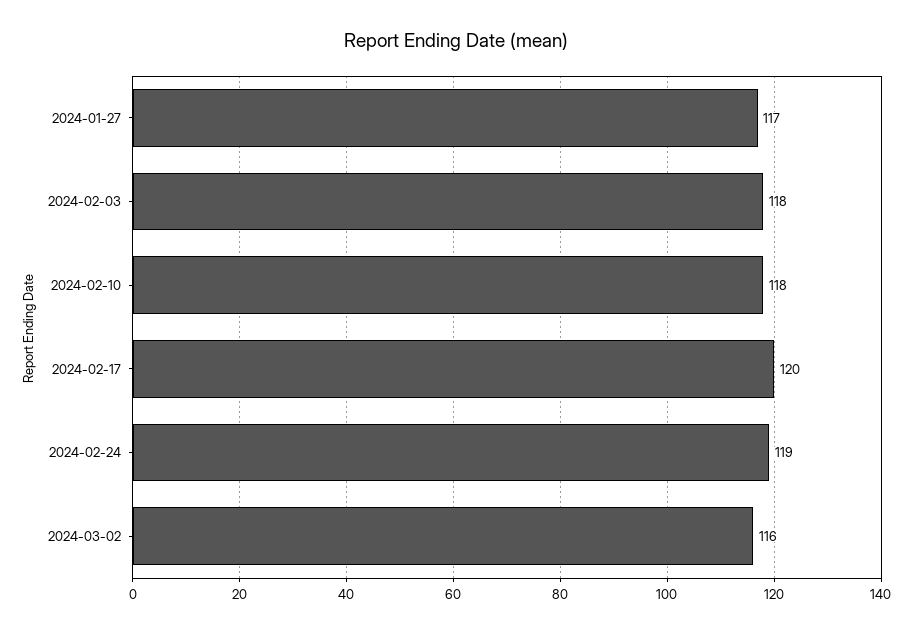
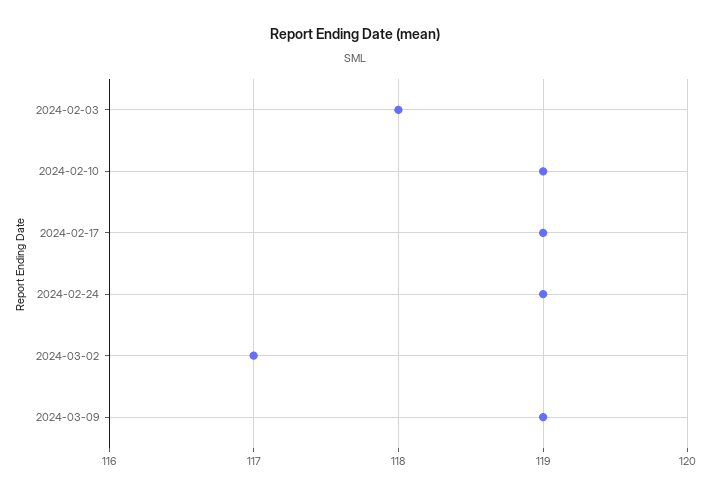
2024-01-27: 117 -> none
2024-02-10: 118 -> 119
2024-02-17: 120 -> 119
2024-03-02: 116 -> 117
2024-03-09: none -> 119

